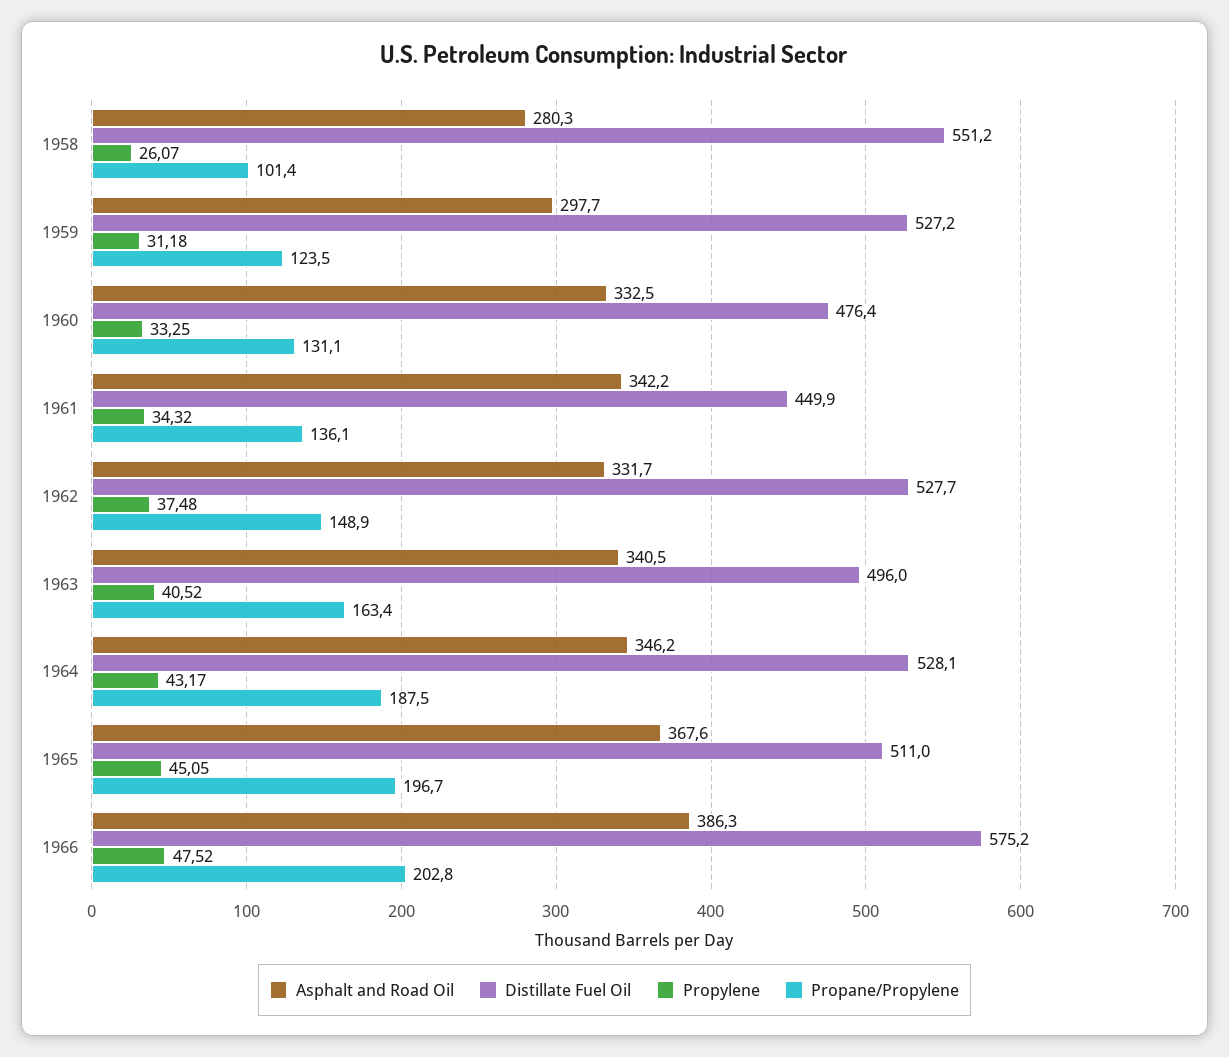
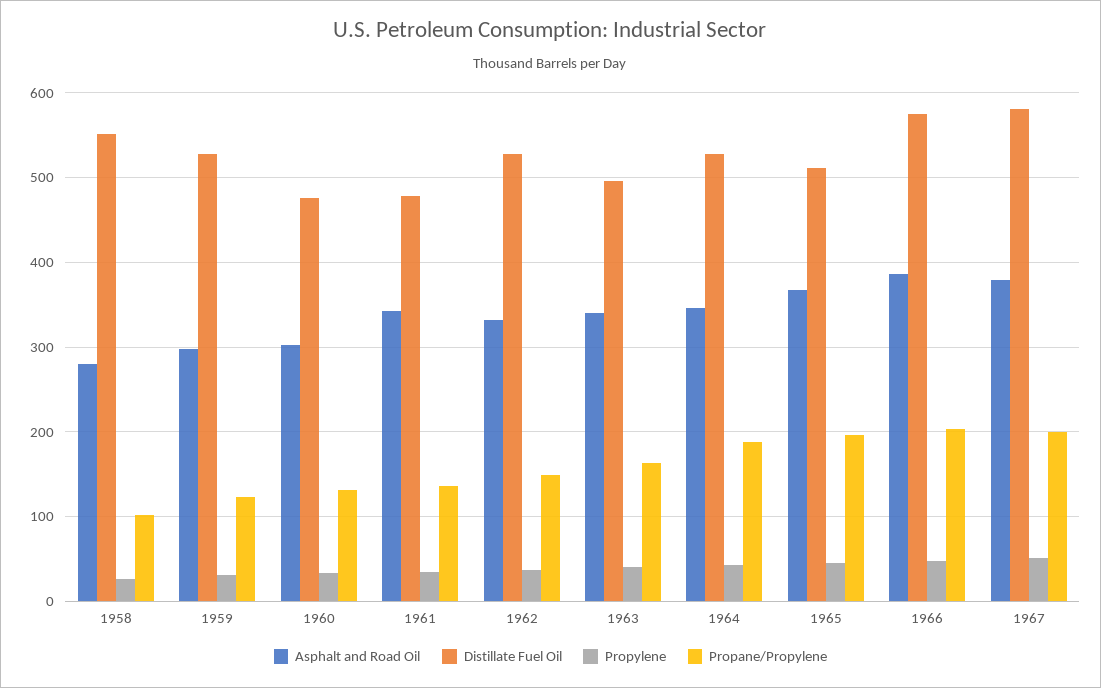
Asphalt and Road Oil, 1960: 332.5 -> 300
Distillate Fuel Oil, 1961: 449.9 -> 480
Asphalt and Road Oil, 1967: none -> 380
Distillate Fuel Oil, 1967: none -> 580
Propylene, 1967: none -> 50
Propane/Propylene, 1967: none -> 200

